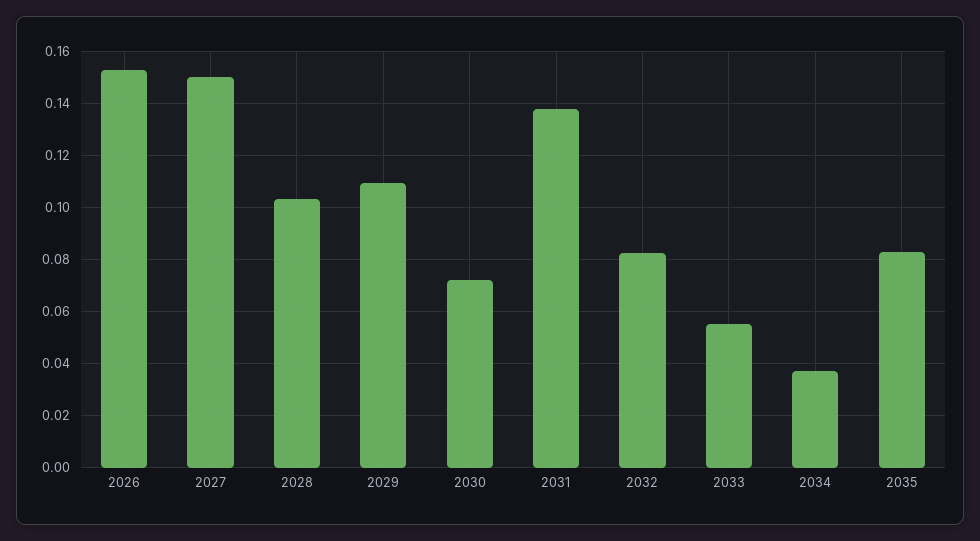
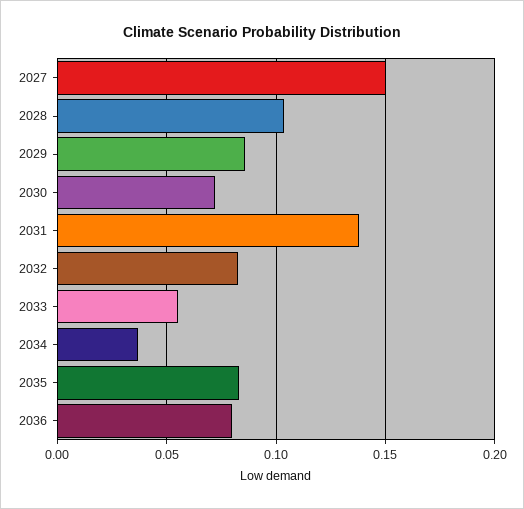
2026: 0.1525 -> none
2029: 0.11 -> 0.085
2036: none -> 0.08

